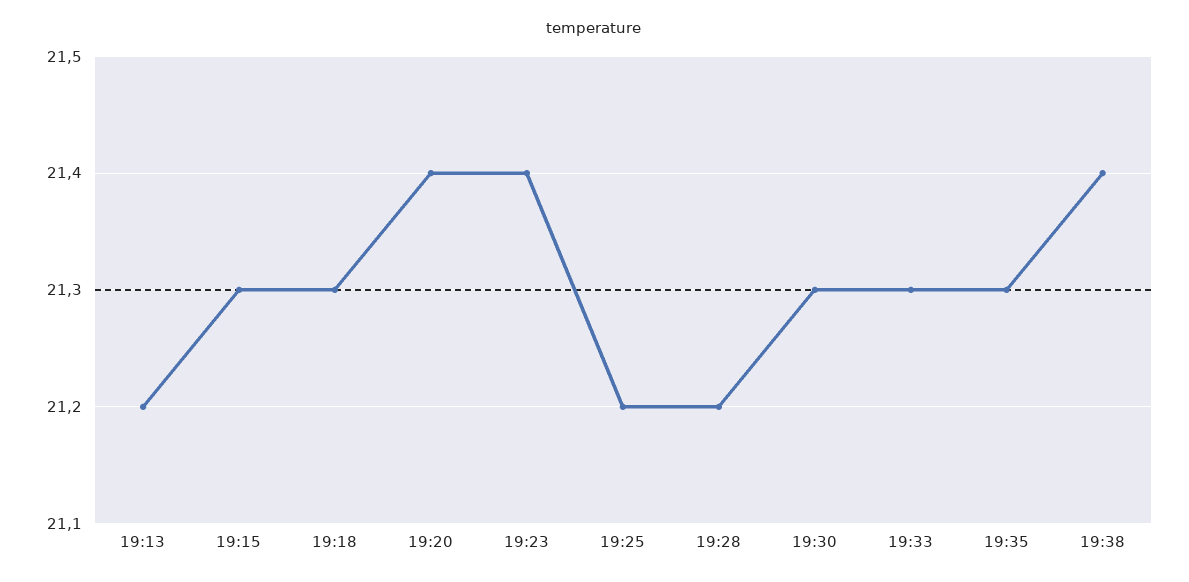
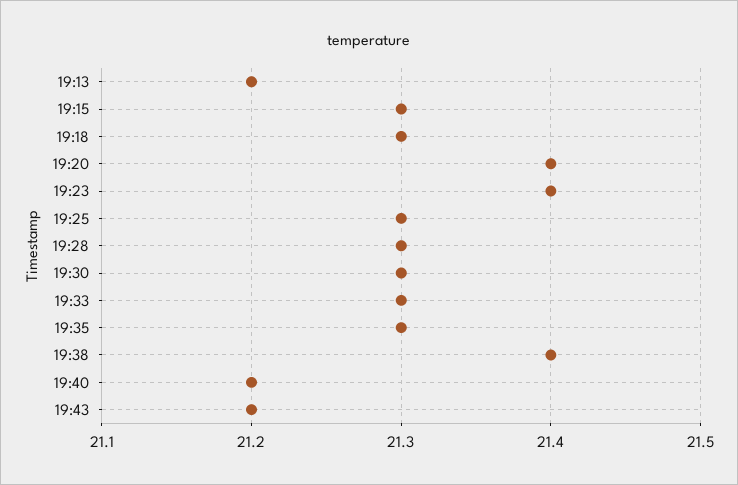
19:25: 21.2 -> 21.3
19:28: 21.2 -> 21.3
19:40: none -> 21.2
19:43: none -> 21.2

